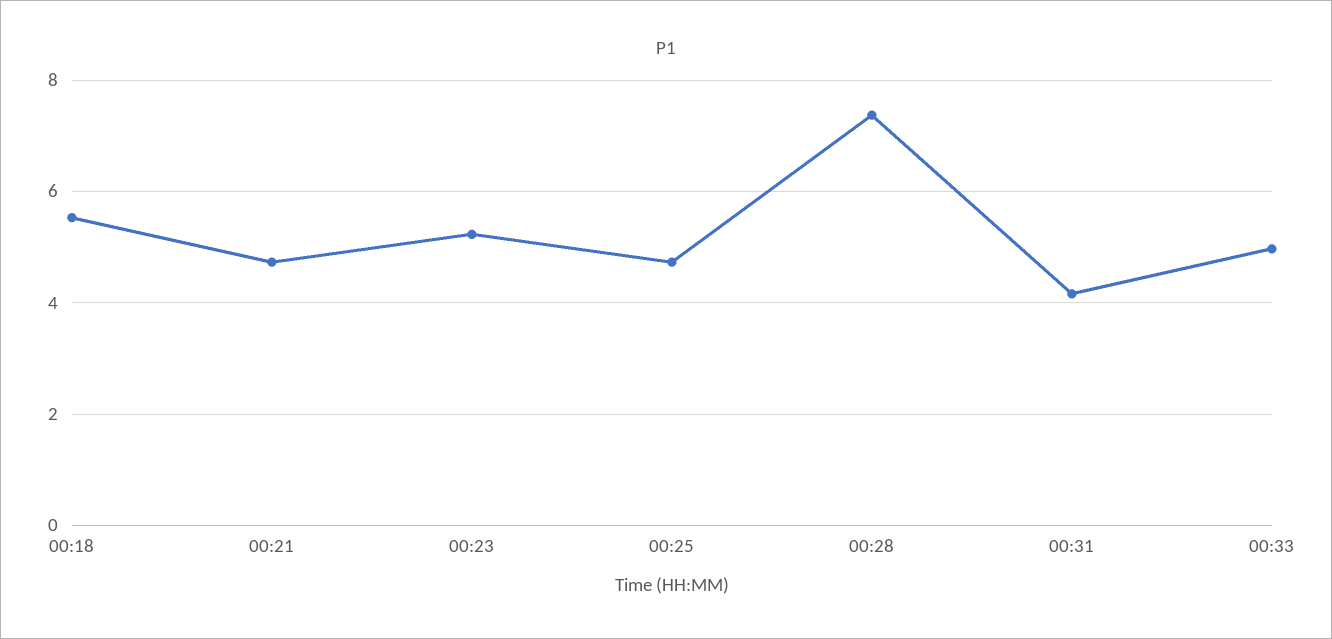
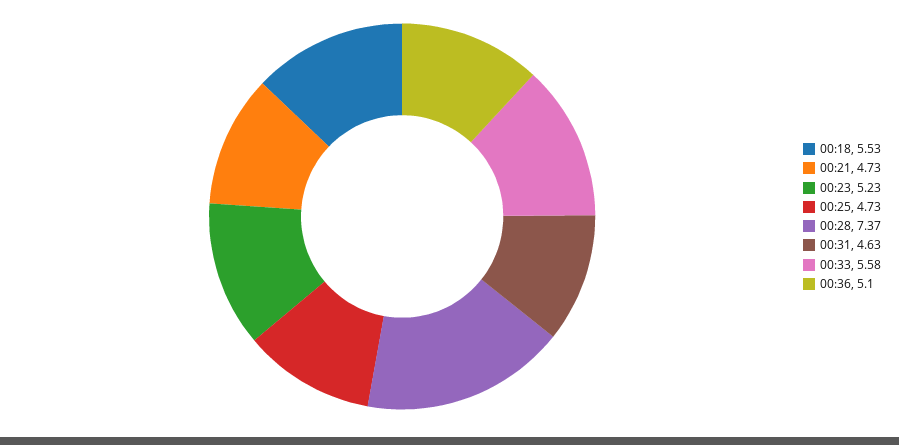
00:31: 4.2 -> 4.63
00:33: 5 -> 5.58
00:36: none -> 5.1

